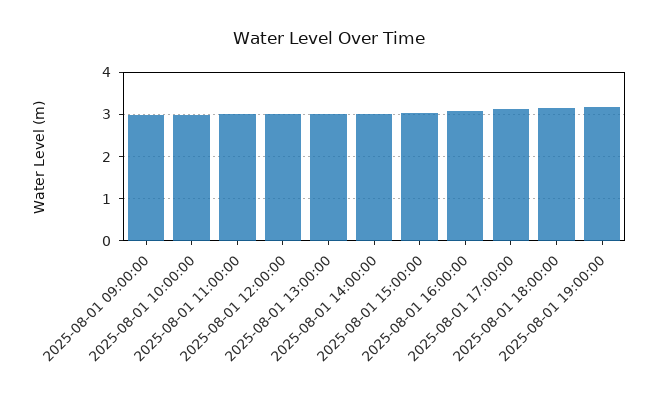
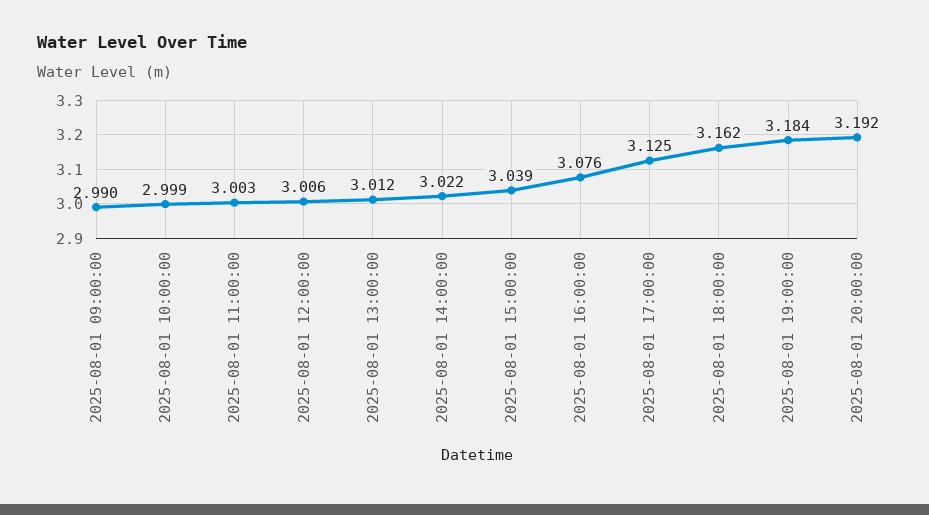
2025-08-01 20:00:00: none -> 3.192

